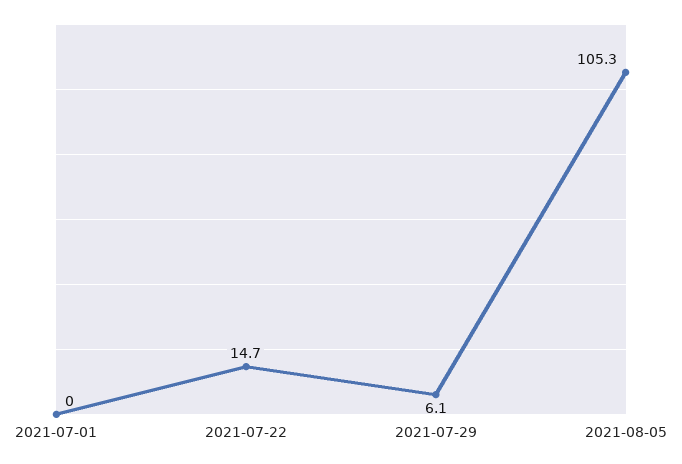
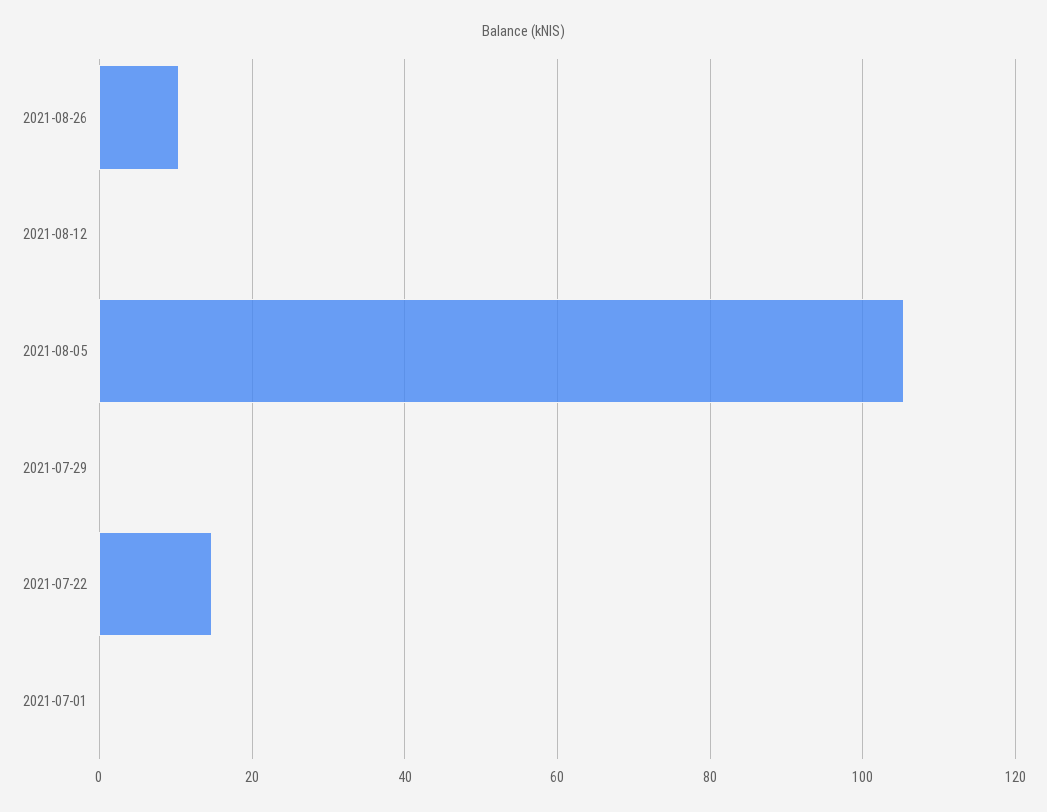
2021-07-29: 6.1 -> 0
2021-08-26: none -> 10
2021-08-12: none -> 0

